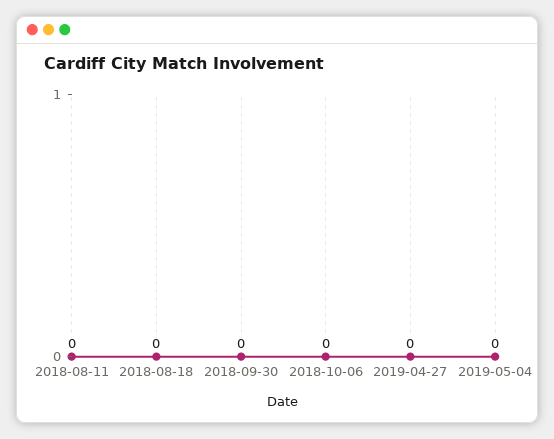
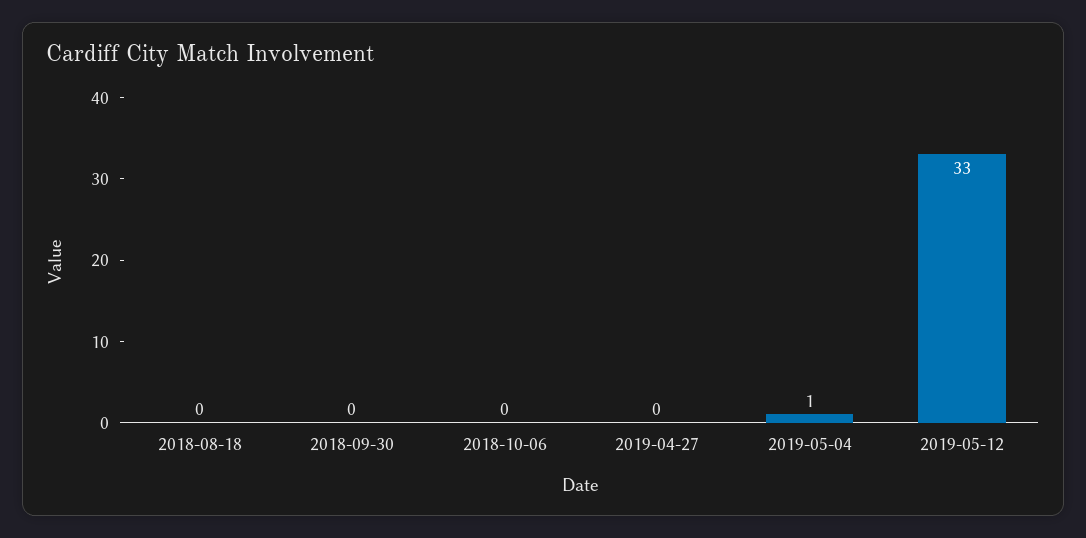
2018-08-11: 0 -> none
2019-05-04: 0 -> 1
2019-05-12: none -> 33

